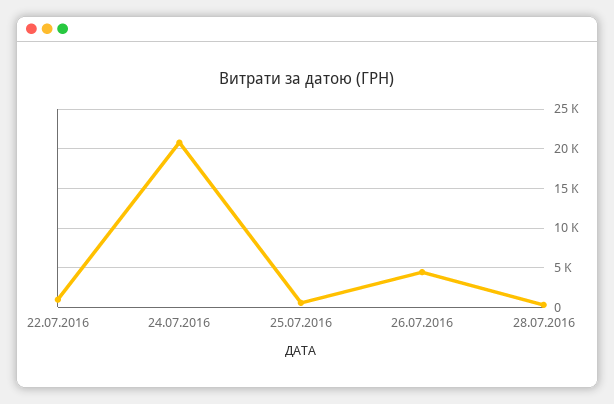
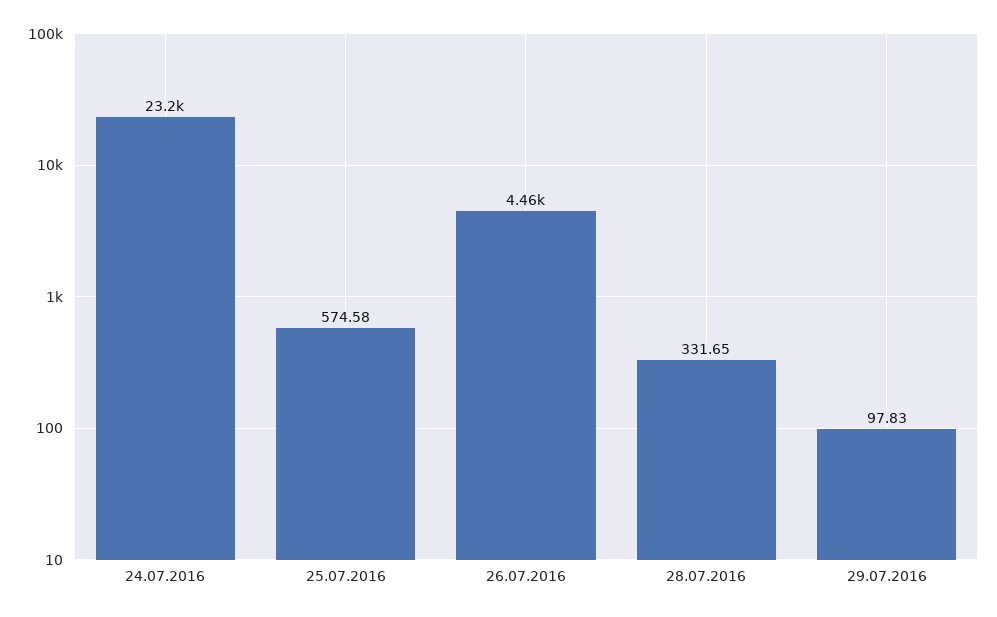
22.07.2016: 1000 -> none
24.07.2016: 21000 -> 23200
29.07.2016: none -> 97.83

